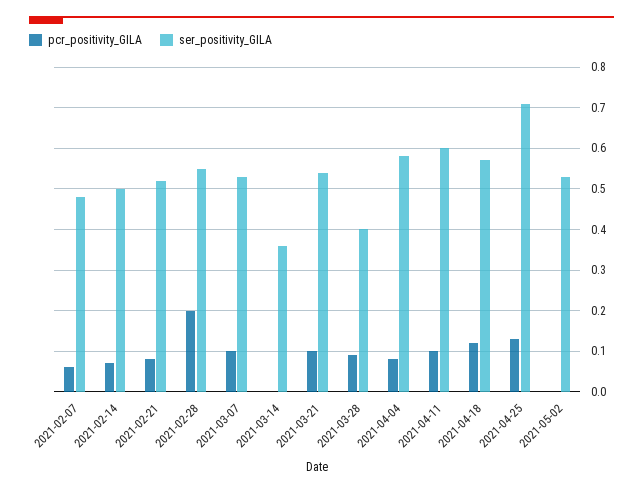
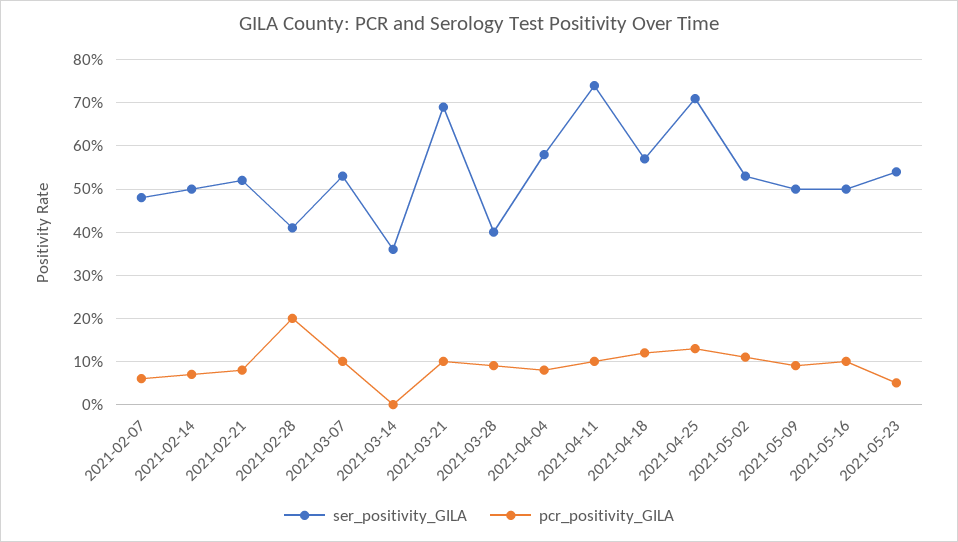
ser_positivity_GILA, 2021-02-28: 0.55 -> 0.4
ser_positivity_GILA, 2021-03-21: 0.55 -> 0.7
ser_positivity_GILA, 2021-04-11: 0.6 -> 0.75
pcr_positivity_GILA, 2021-05-02: 0 -> 0.1
ser_positivity_GILA, 2021-05-09: none -> 0.5
pcr_positivity_GILA, 2021-05-09: none -> 0.1
ser_positivity_GILA, 2021-05-16: none -> 0.5
pcr_positivity_GILA, 2021-05-16: none -> 0.1
ser_positivity_GILA, 2021-05-23: none -> 0.55
pcr_positivity_GILA, 2021-05-23: none -> 0.05

